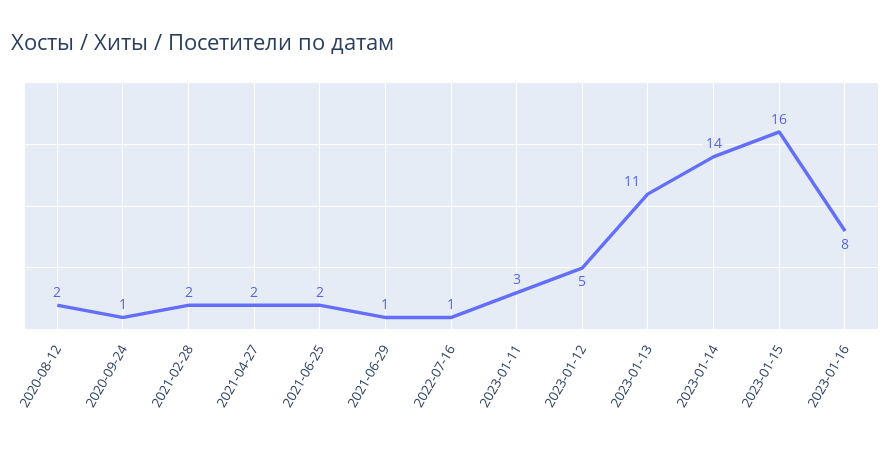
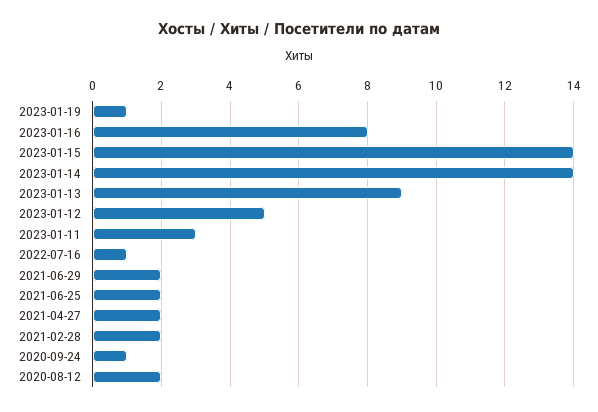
2021-06-29: 1 -> 2
2023-01-13: 11 -> 9
2023-01-15: 16 -> 14
2023-01-19: none -> 1

